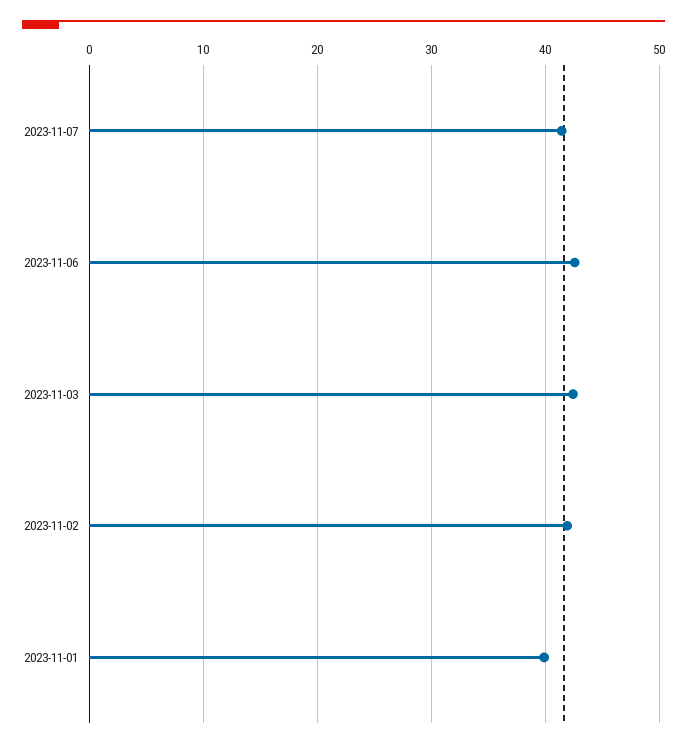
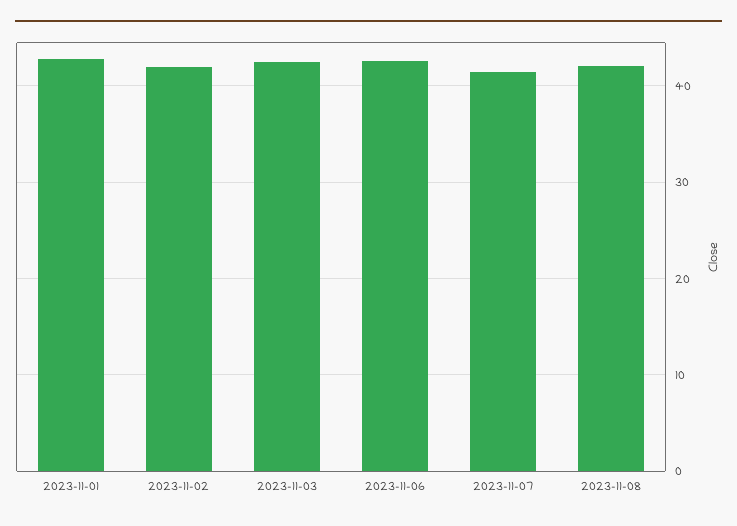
2023-11-01: 40 -> 43
2023-11-08: none -> 42

